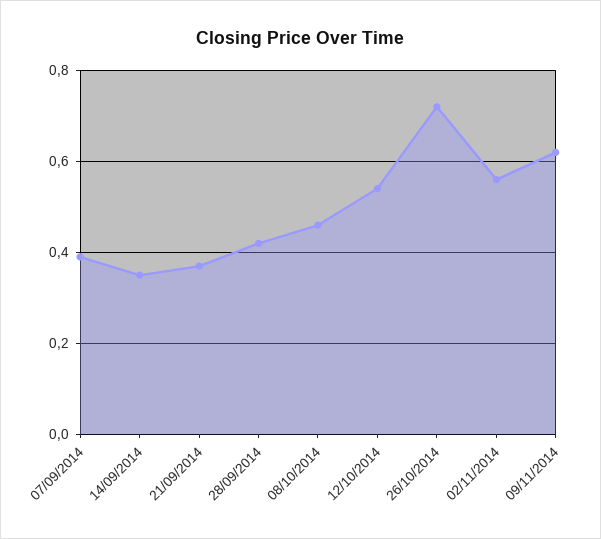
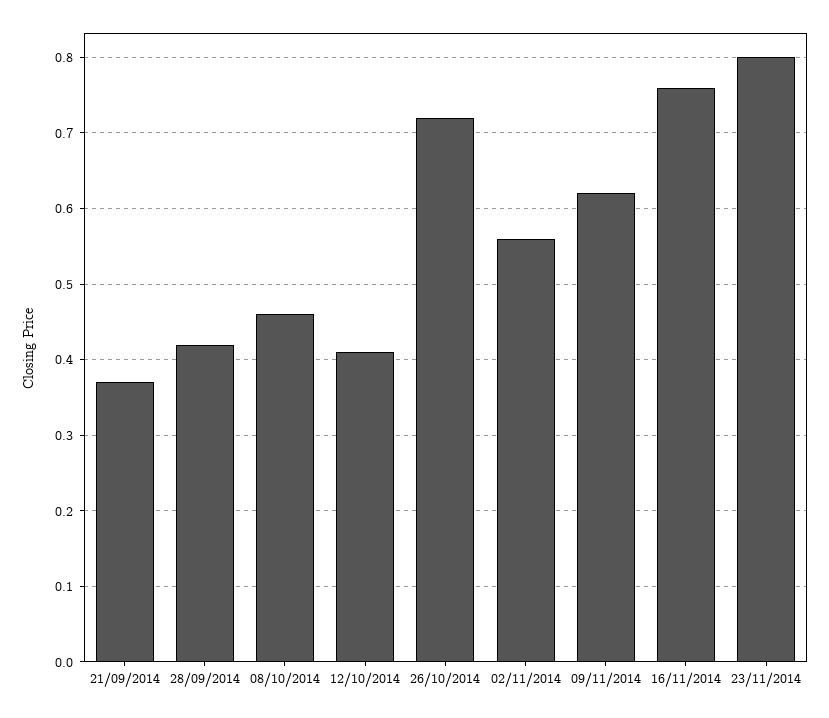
07/09/2014: 0.4 -> none
14/09/2014: 0.35 -> none
12/10/2014: 0.55 -> 0.41
16/11/2014: none -> 0.76
23/11/2014: none -> 0.8

